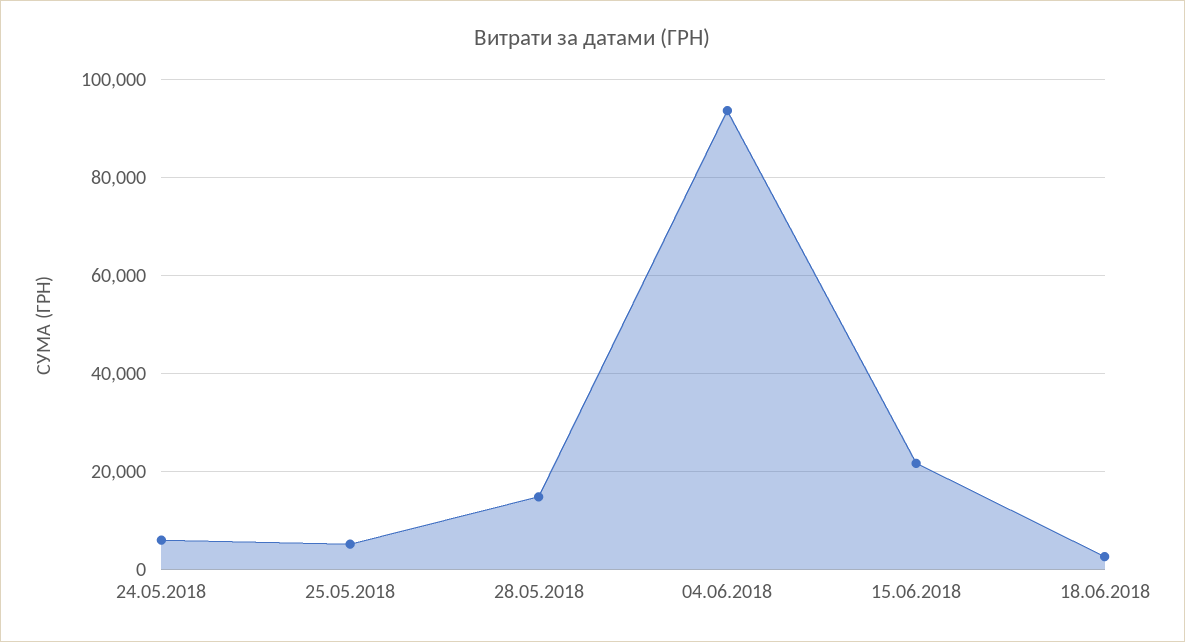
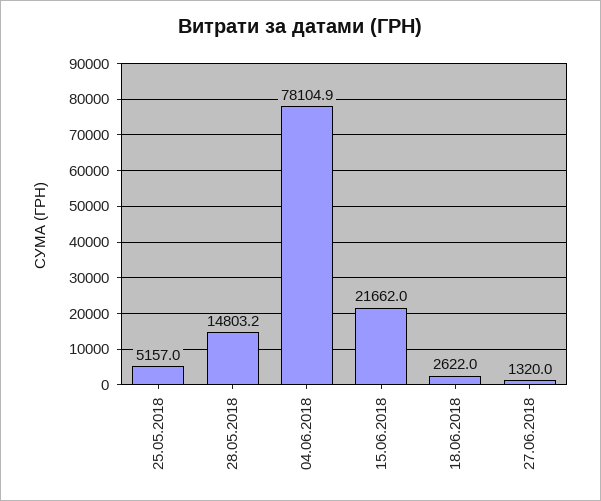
24.05.2018: 6000 -> none
04.06.2018: 94000 -> 78104.9
27.06.2018: none -> 1320

